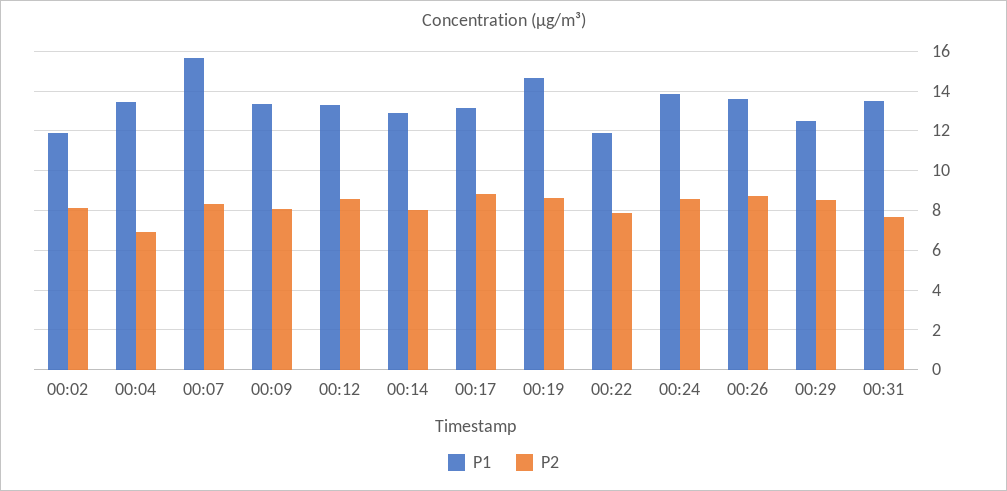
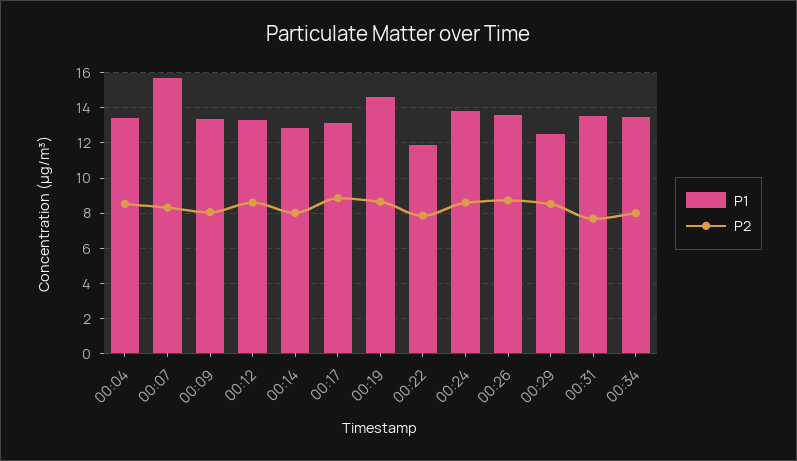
P1, 00:02: 12 -> none
P2, 00:02: 8 -> none
P2, 00:04: 7 -> 8.5
P1, 00:34: none -> 13.5
P2, 00:34: none -> 8

